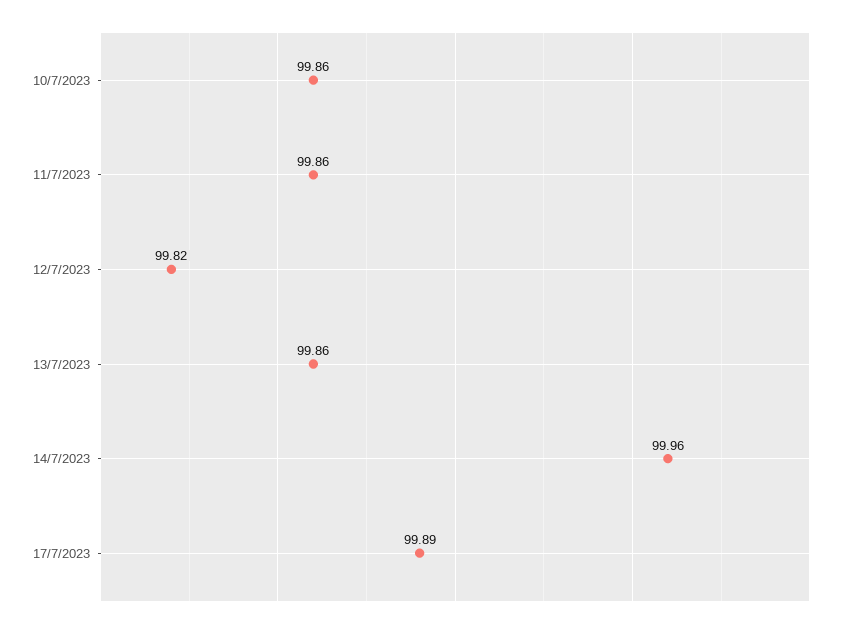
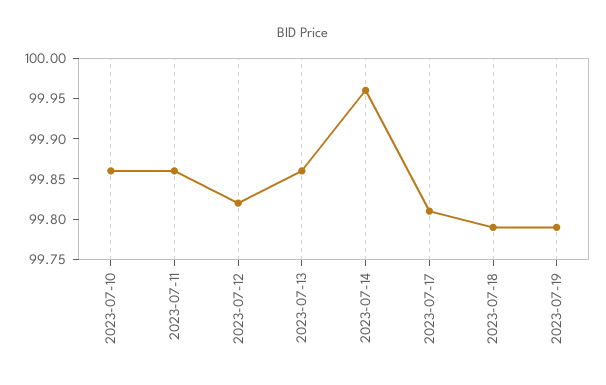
17/7/2023: 99.89 -> 99.81
2023-07-18: none -> 99.79
2023-07-19: none -> 99.79

